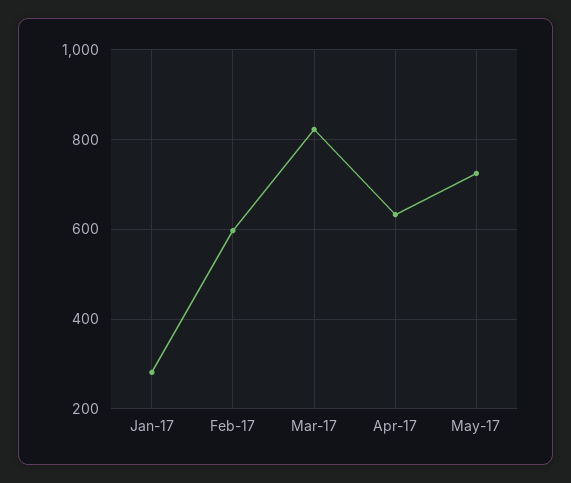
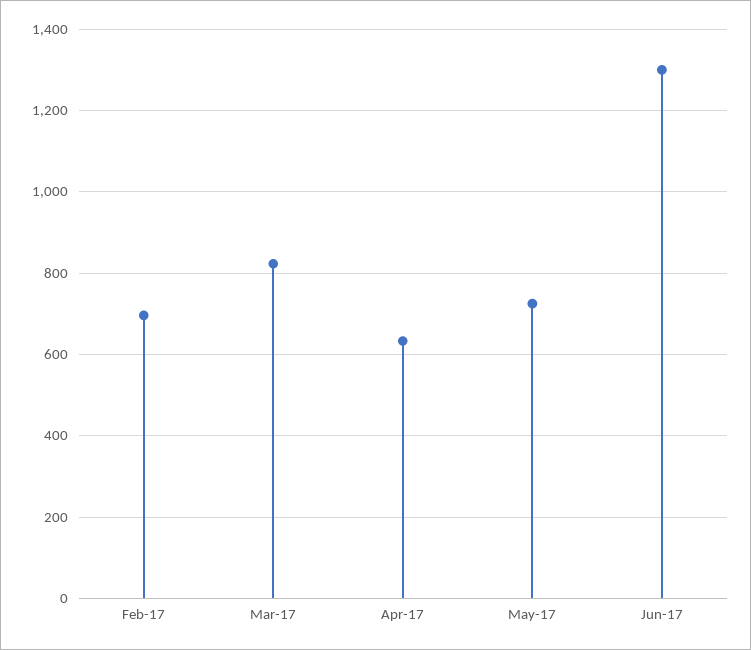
Jan-17: 280 -> none
Feb-17: 600 -> 700
Jun-17: none -> 1300

